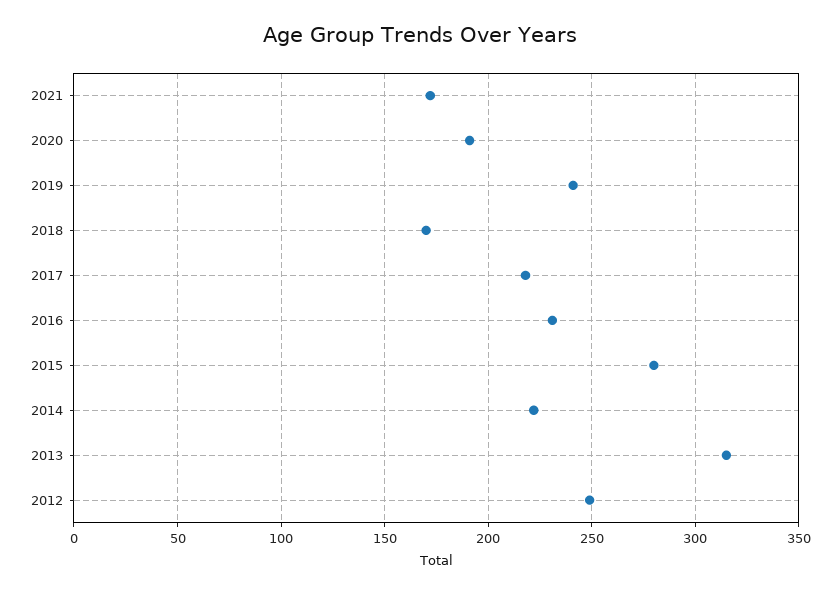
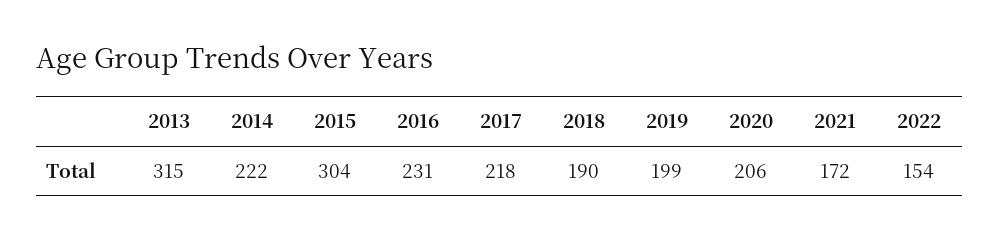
2020: 190 -> 206
2019: 240 -> 199
2018: 170 -> 190
2015: 280 -> 304
2012: 250 -> none
2022: none -> 154

